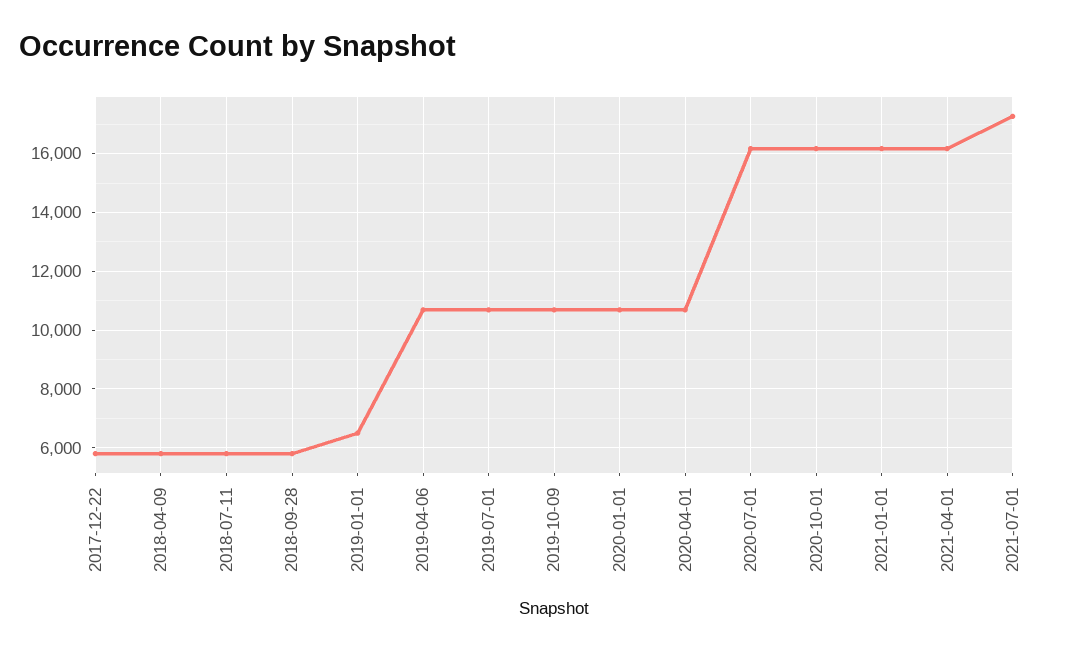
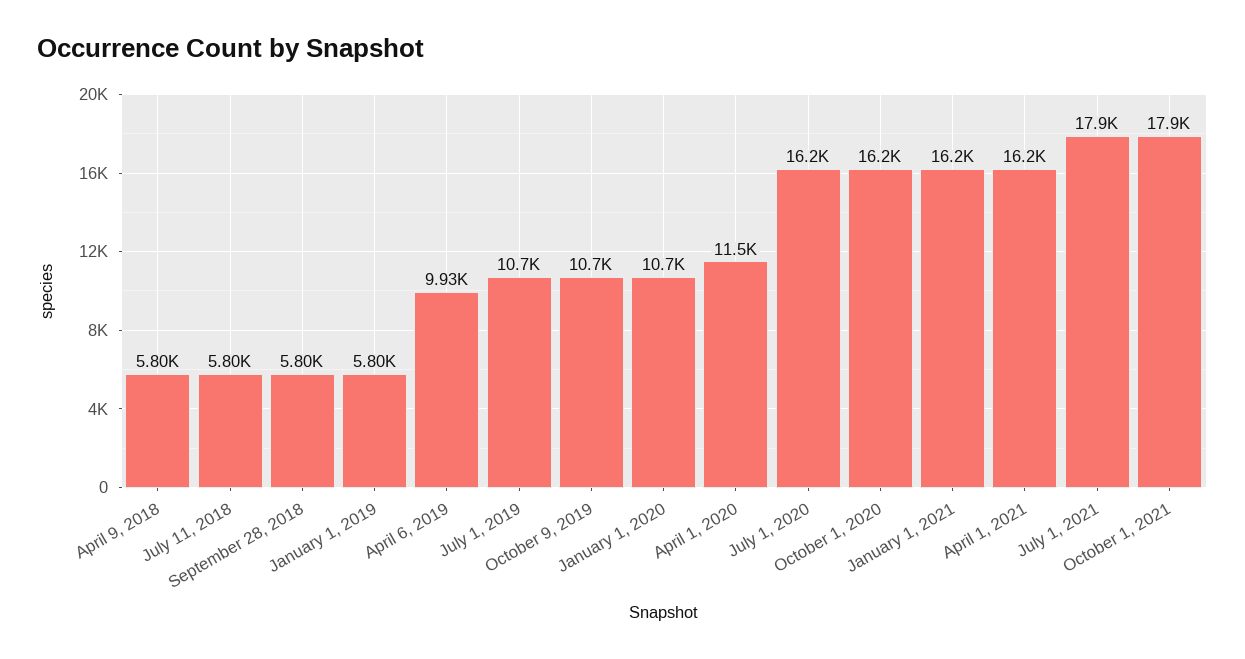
2017-12-22: 5750 -> none
2019-01-01: 6500 -> 5800
2019-04-06: 10750 -> 9930
2020-04-01: 10750 -> 11500
2021-07-01: 17250 -> 17900
October 1, 2021: none -> 17900

